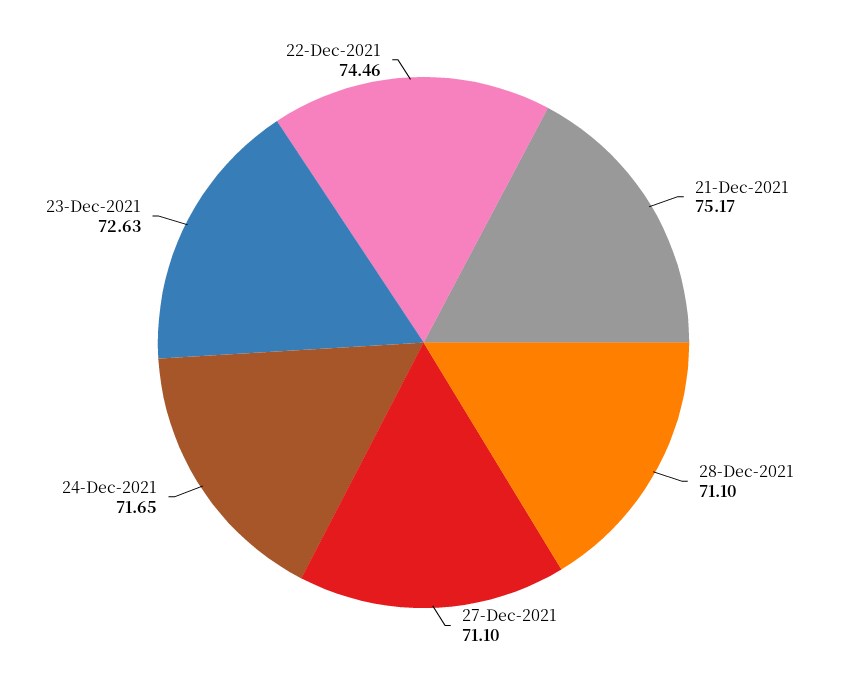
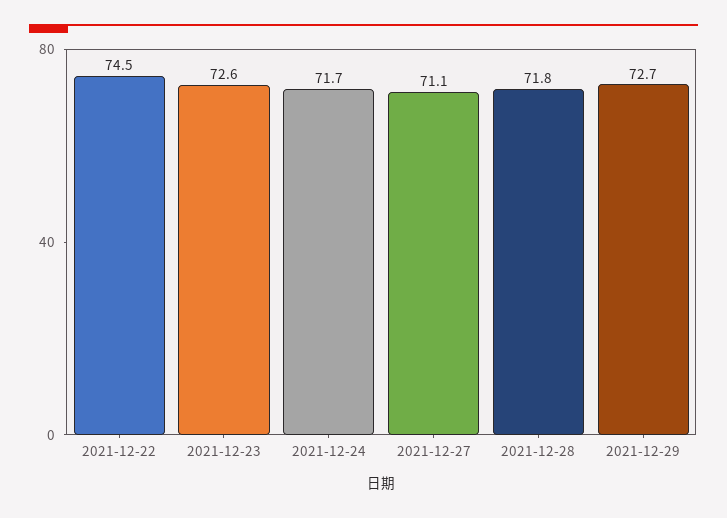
21-Dec-2021: 75.17 -> none
28-Dec-2021: 71.1 -> 71.8
2021-12-29: none -> 72.7

